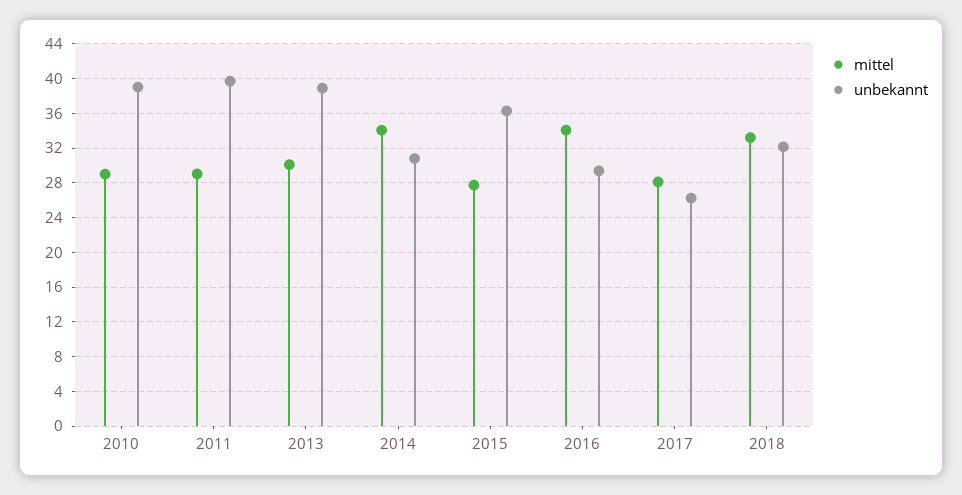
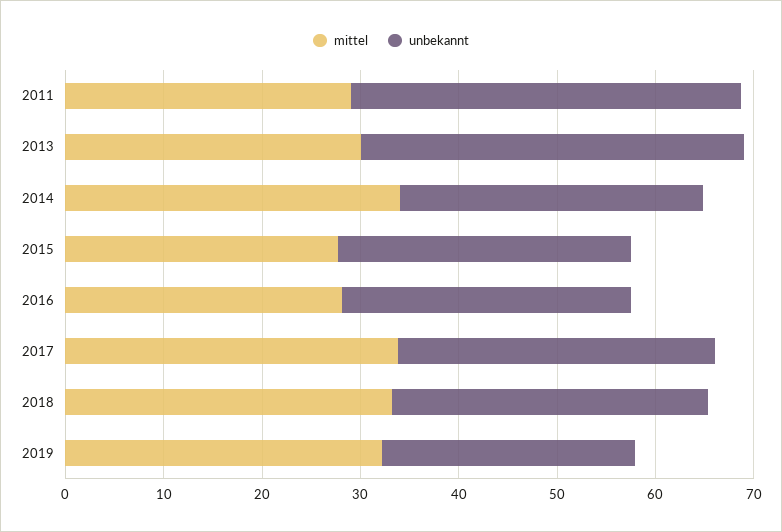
mittel, 2010: 29 -> none
unbekannt, 2010: 39 -> none
unbekannt, 2015: 36 -> 30
mittel, 2016: 34 -> 28
mittel, 2017: 28 -> 34
unbekannt, 2017: 26 -> 32
mittel, 2019: none -> 32
unbekannt, 2019: none -> 26

